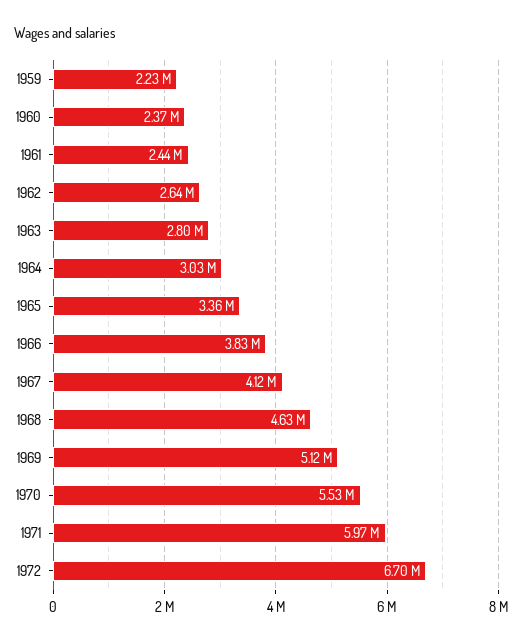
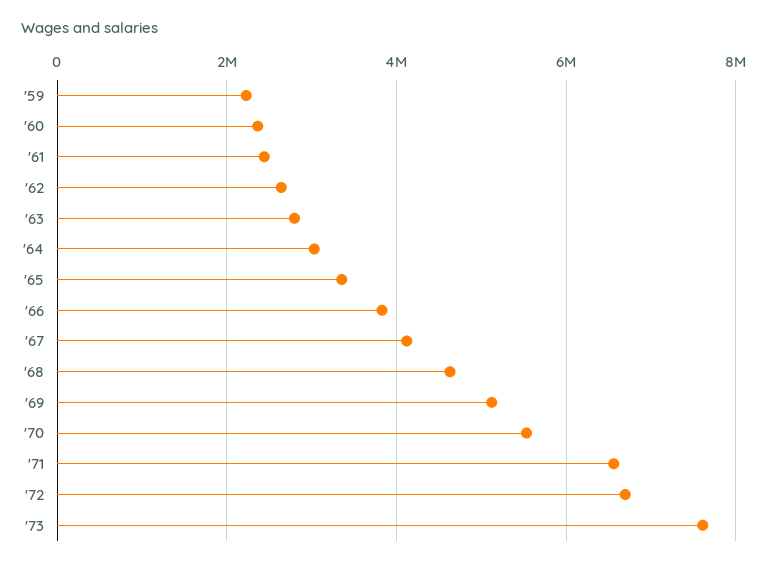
1971: 5970000 -> 6600000
'73: none -> 7600000

